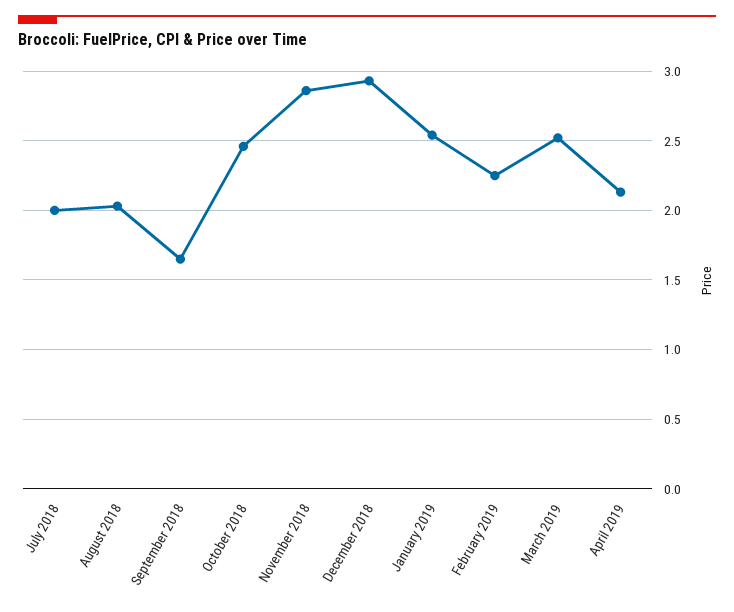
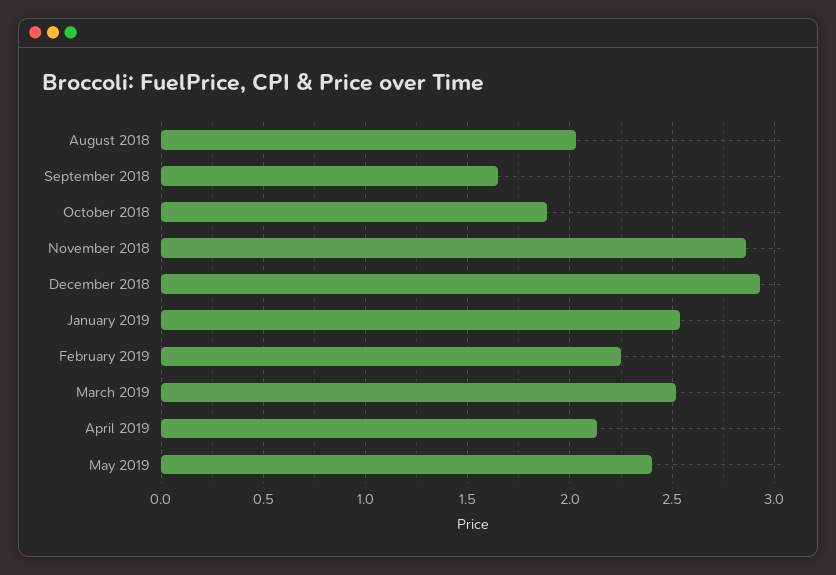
July 2018: 2 -> none
October 2018: 2.45 -> 1.9
May 2019: none -> 2.4

